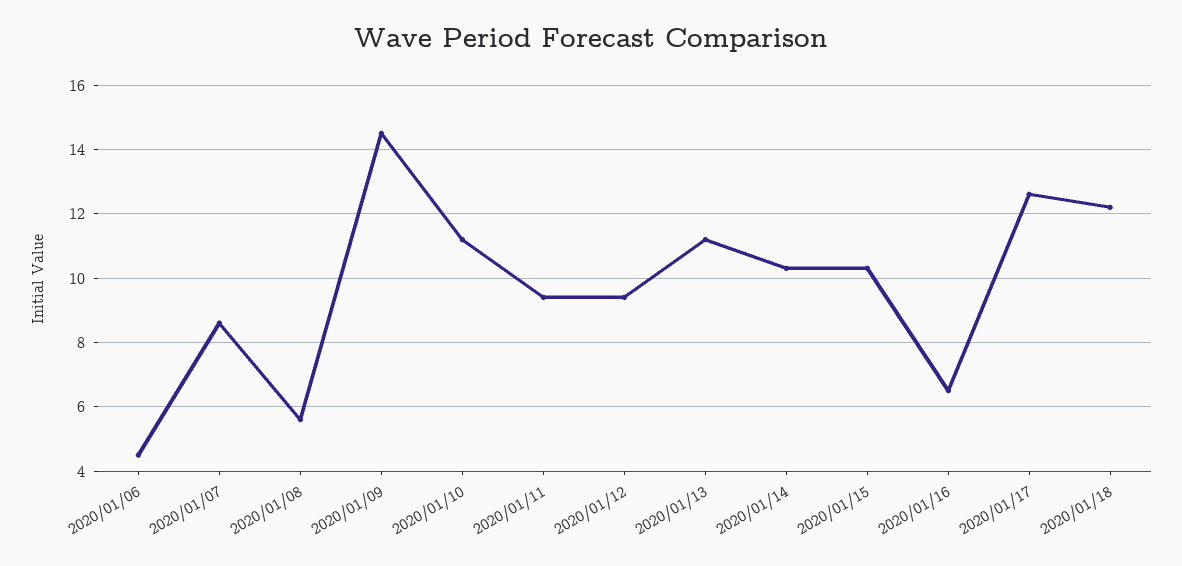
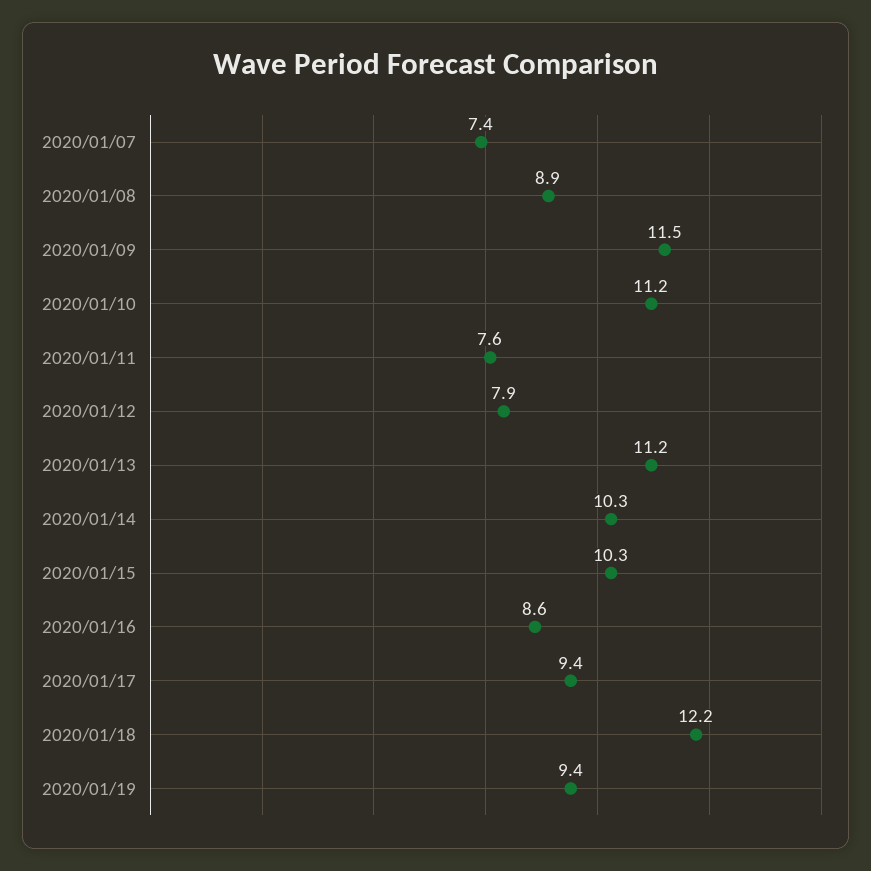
2020/01/06: 4.5 -> none
2020/01/07: 8.5 -> 7.4
2020/01/08: 5.5 -> 8.9
2020/01/09: 14.5 -> 11.5
2020/01/11: 9.5 -> 7.6
2020/01/12: 9.5 -> 7.9
2020/01/16: 6.5 -> 8.6
2020/01/17: 12.5 -> 9.4
2020/01/19: none -> 9.4

